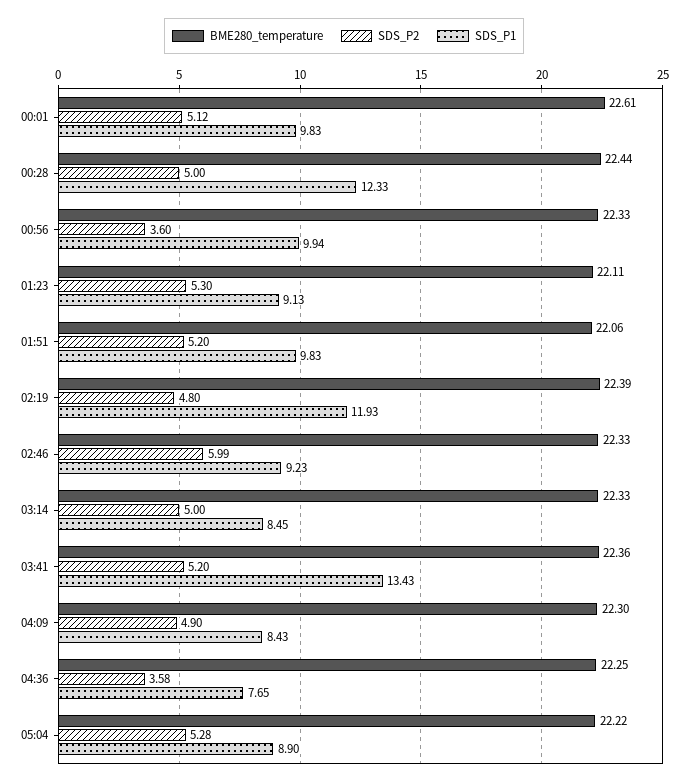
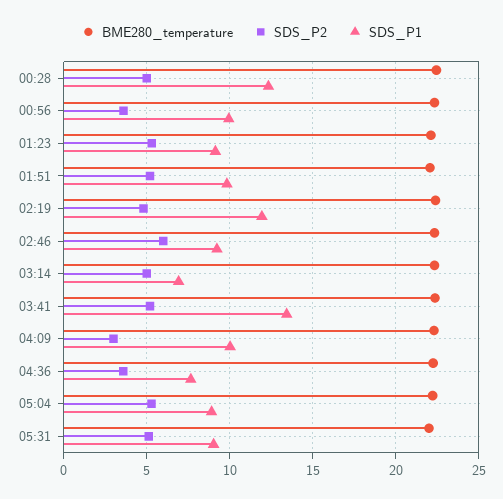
BME280_temperature, 00:01: 22.61 -> none
SDS_P2, 00:01: 5.12 -> none
SDS_P1, 00:01: 9.83 -> none
SDS_P1, 03:14: 8.45 -> 7
SDS_P2, 04:09: 4.9 -> 3
SDS_P1, 04:09: 8.43 -> 10
BME280_temperature, 05:31: none -> 22
SDS_P2, 05:31: none -> 5
SDS_P1, 05:31: none -> 9

